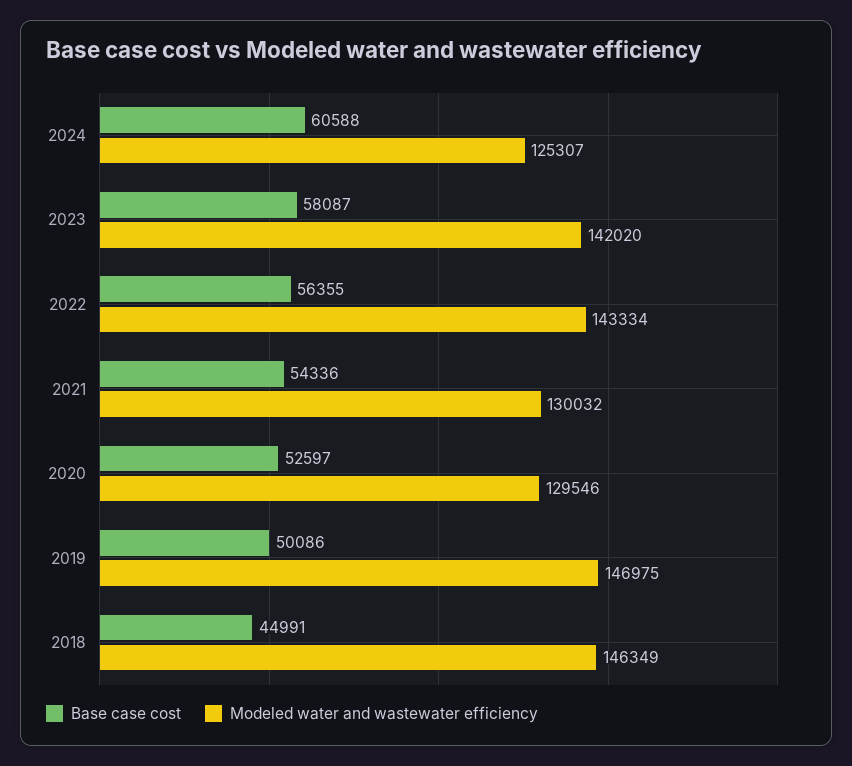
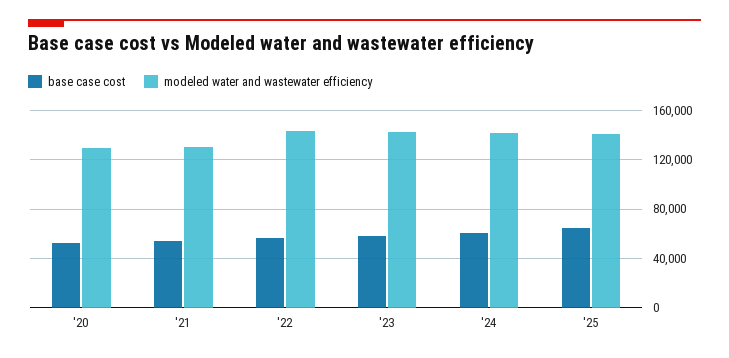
Modeled water and wastewater efficiency, 2024: 125307 -> 140000
Base case cost, 2019: 50086 -> none
Modeled water and wastewater efficiency, 2019: 146975 -> none
Base case cost, 2018: 44991 -> none
Modeled water and wastewater efficiency, 2018: 146349 -> none
Base case cost, '25: none -> 65000
Modeled water and wastewater efficiency, '25: none -> 140000

